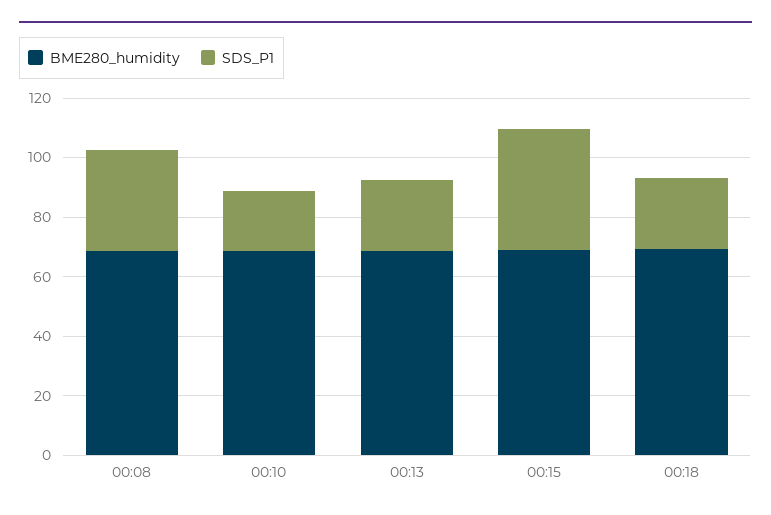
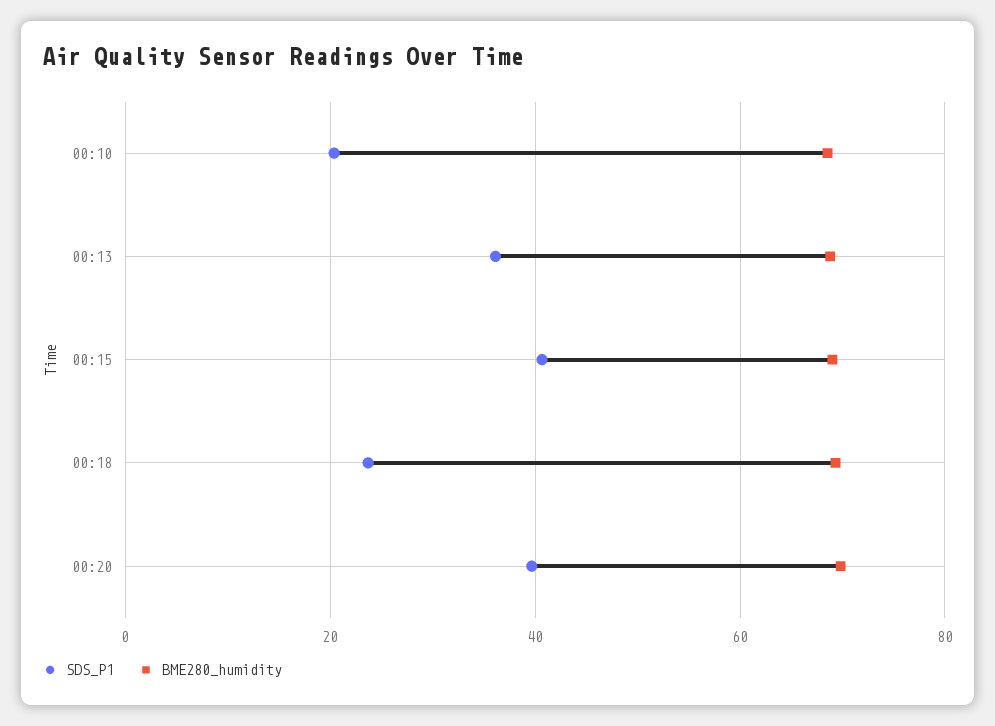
BME280_humidity, 00:08: 70 -> none
SDS_P1, 00:08: 35 -> none
SDS_P1, 00:13: 25 -> 36
SDS_P1, 00:20: none -> 40
BME280_humidity, 00:20: none -> 70

